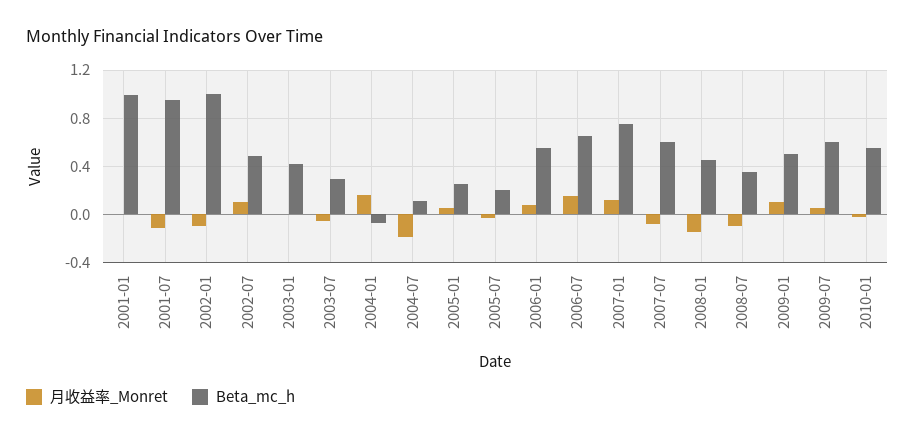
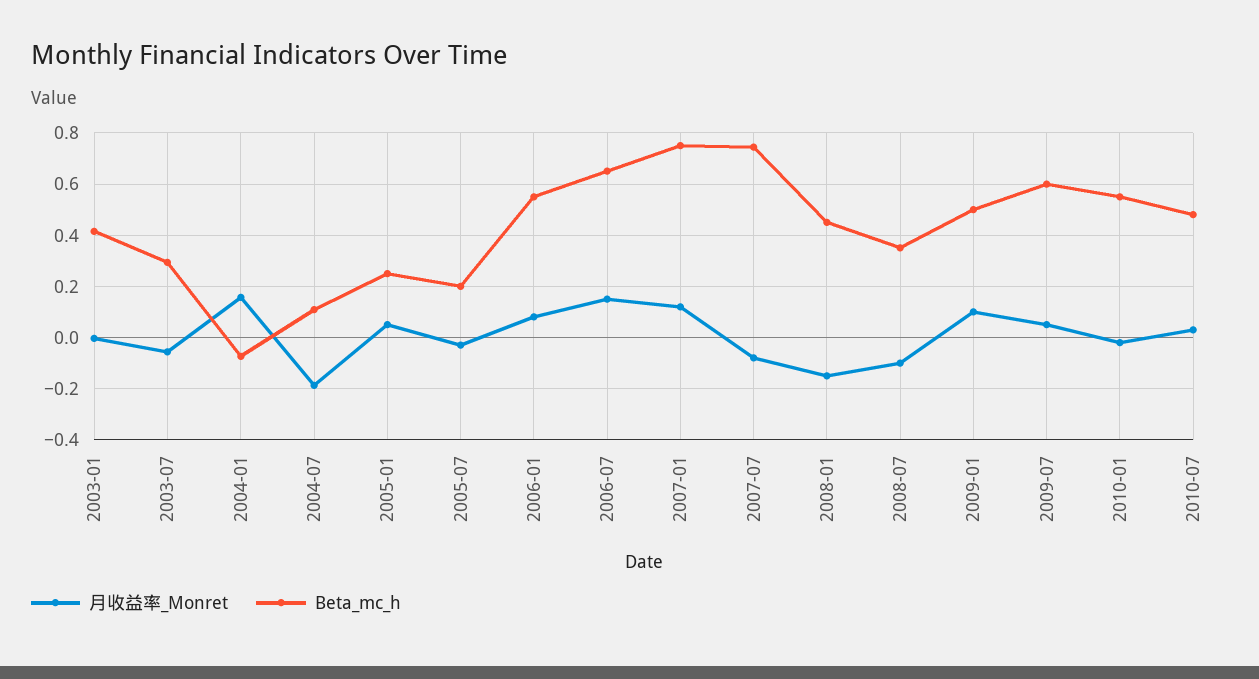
月收益率_Monret, 2001-01: 0 -> none
Beta_mc_h, 2001-01: 1 -> none
月收益率_Monret, 2001-07: -0.1 -> none
Beta_mc_h, 2001-07: 0.95 -> none
月收益率_Monret, 2002-01: -0.1 -> none
Beta_mc_h, 2002-01: 1 -> none
月收益率_Monret, 2002-07: 0.1 -> none
Beta_mc_h, 2002-07: 0.5 -> none
Beta_mc_h, 2007-07: 0.6 -> 0.75
月收益率_Monret, 2010-07: none -> 0.025
Beta_mc_h, 2010-07: none -> 0.475

